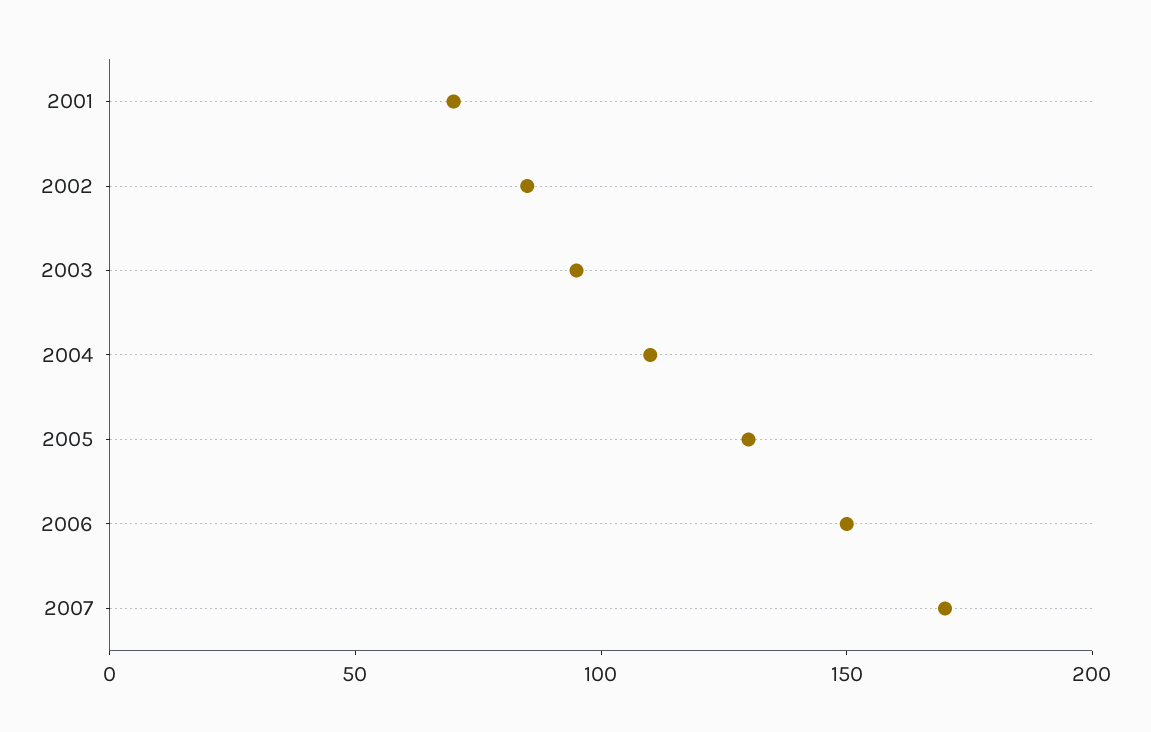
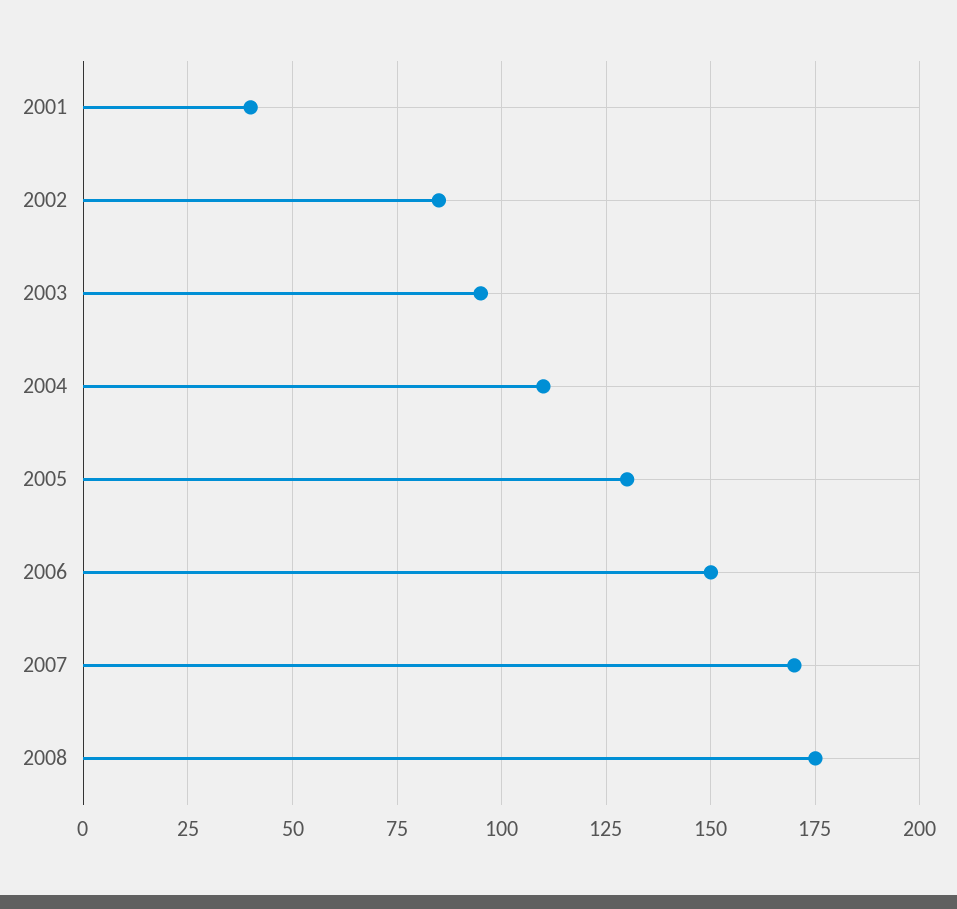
2001: 70 -> 40
2008: none -> 175

